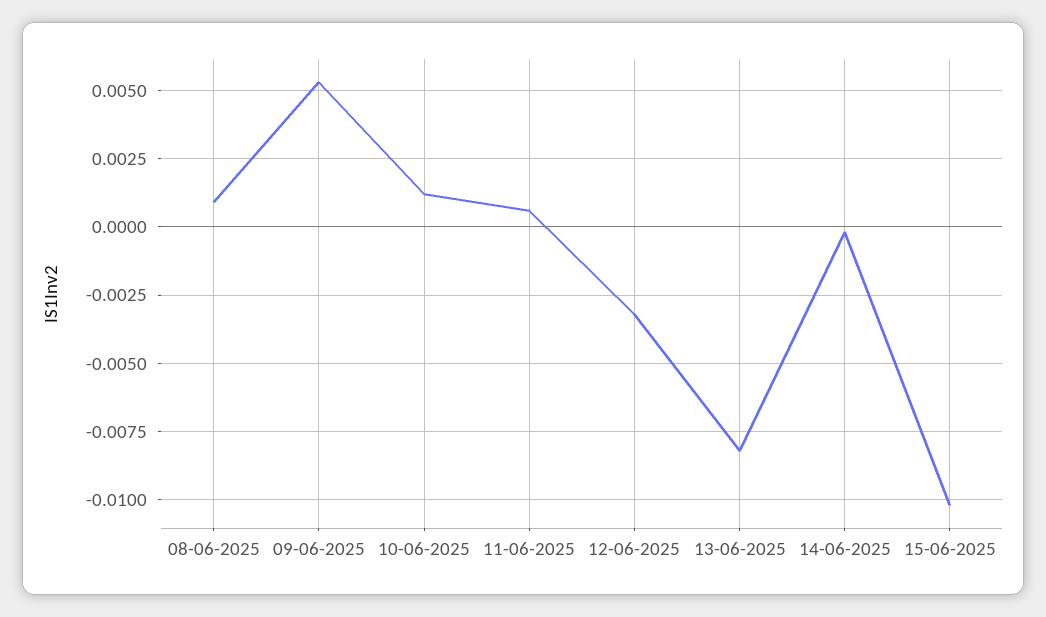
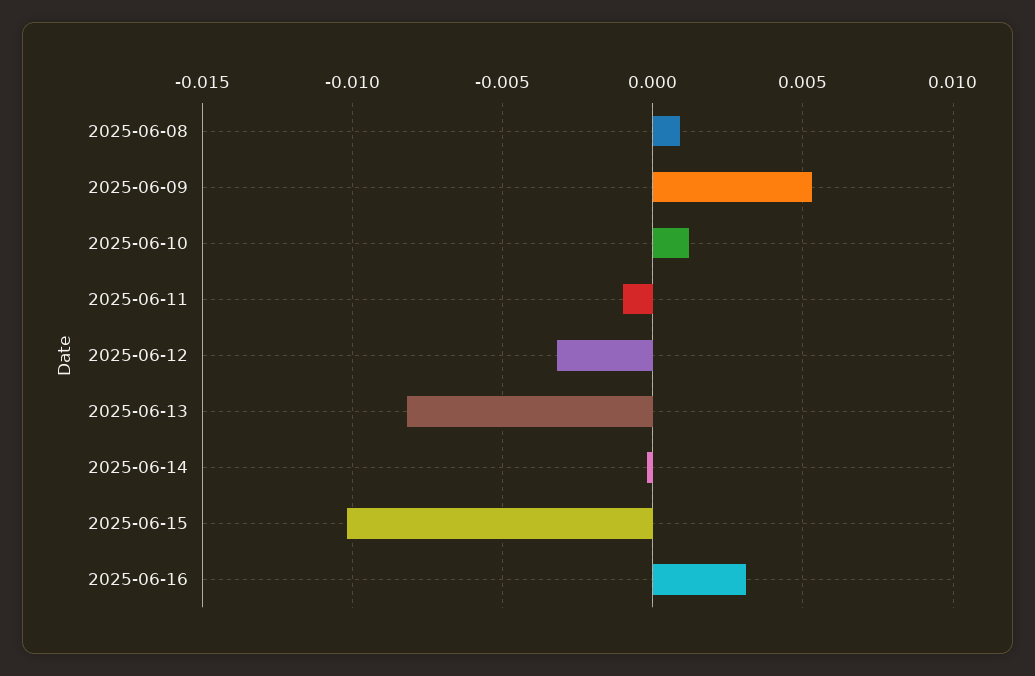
11-06-2025: 0.0005 -> -0.001
2025-06-16: none -> 0.003

